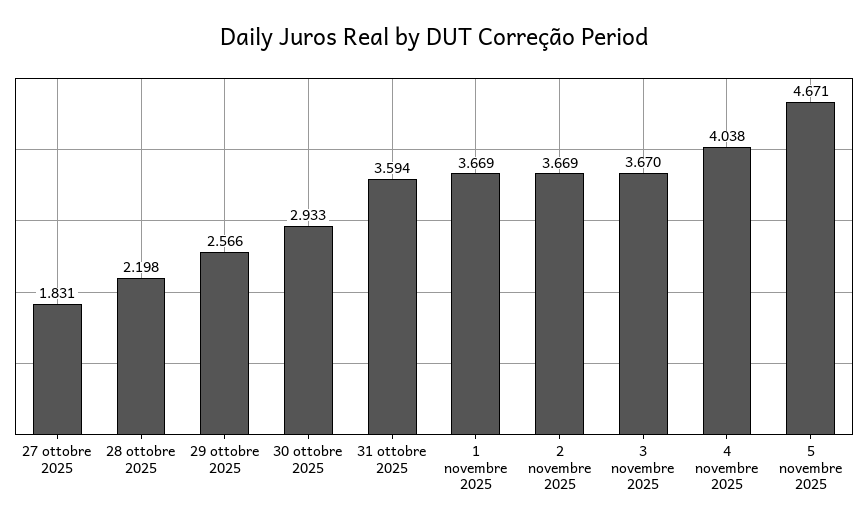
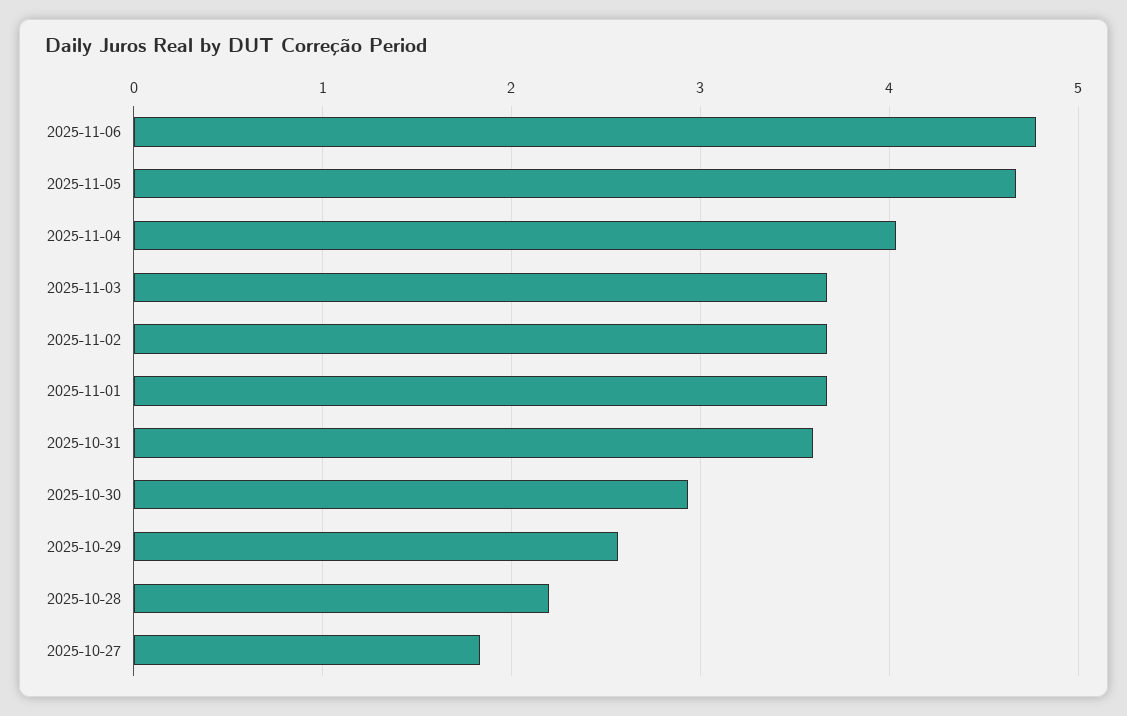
2025-11-06: none -> 4.8

